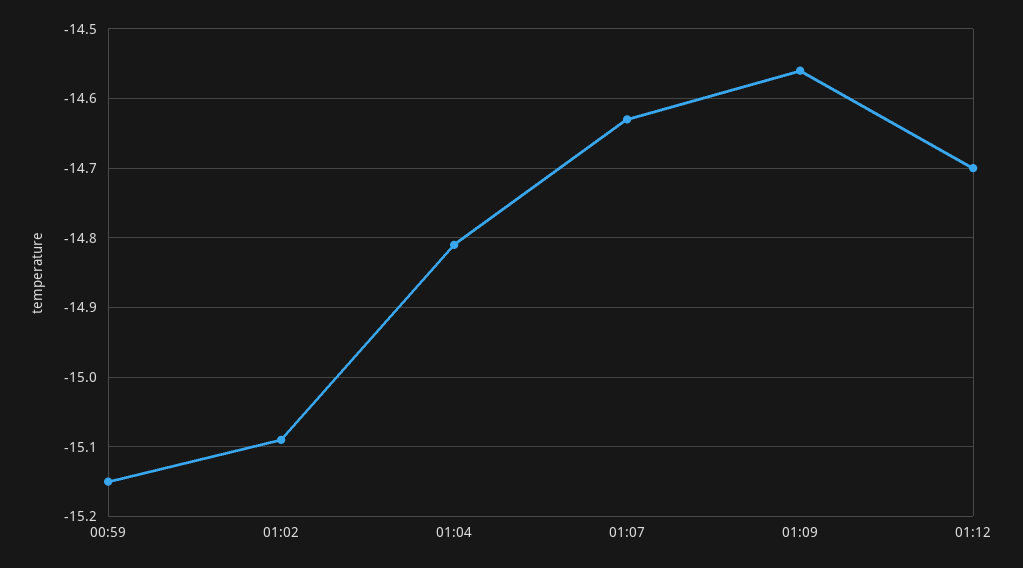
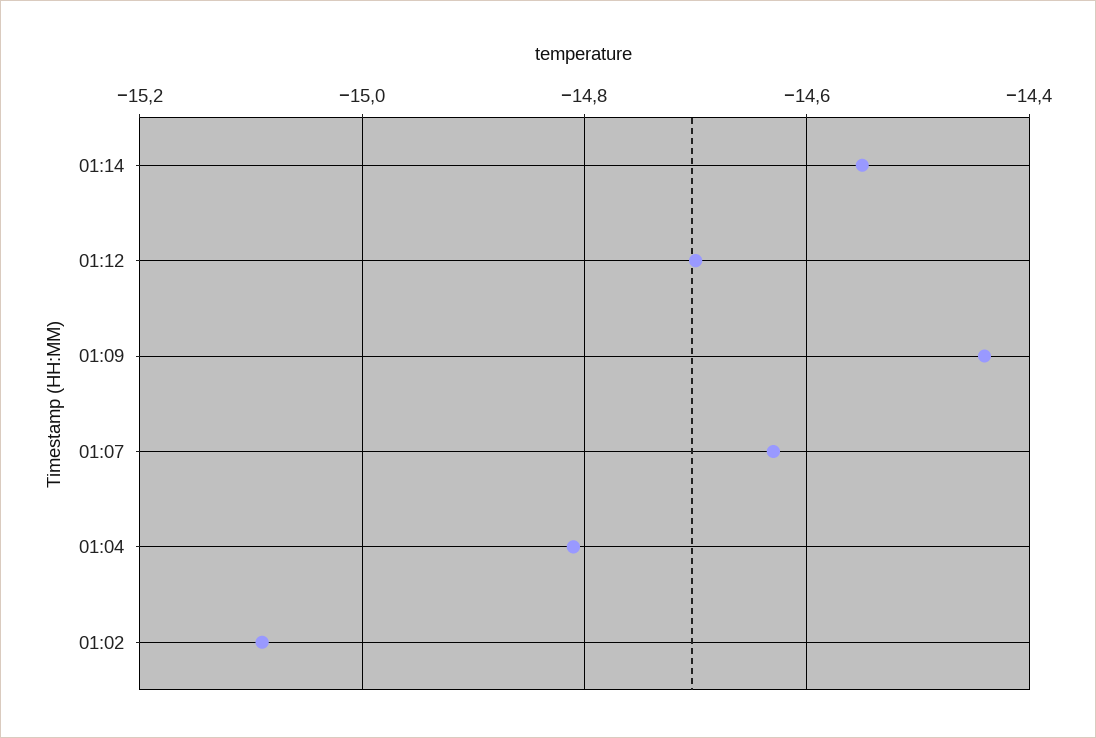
00:59: -15.15 -> none
01:09: -14.56 -> -14.45
01:14: none -> -14.55

